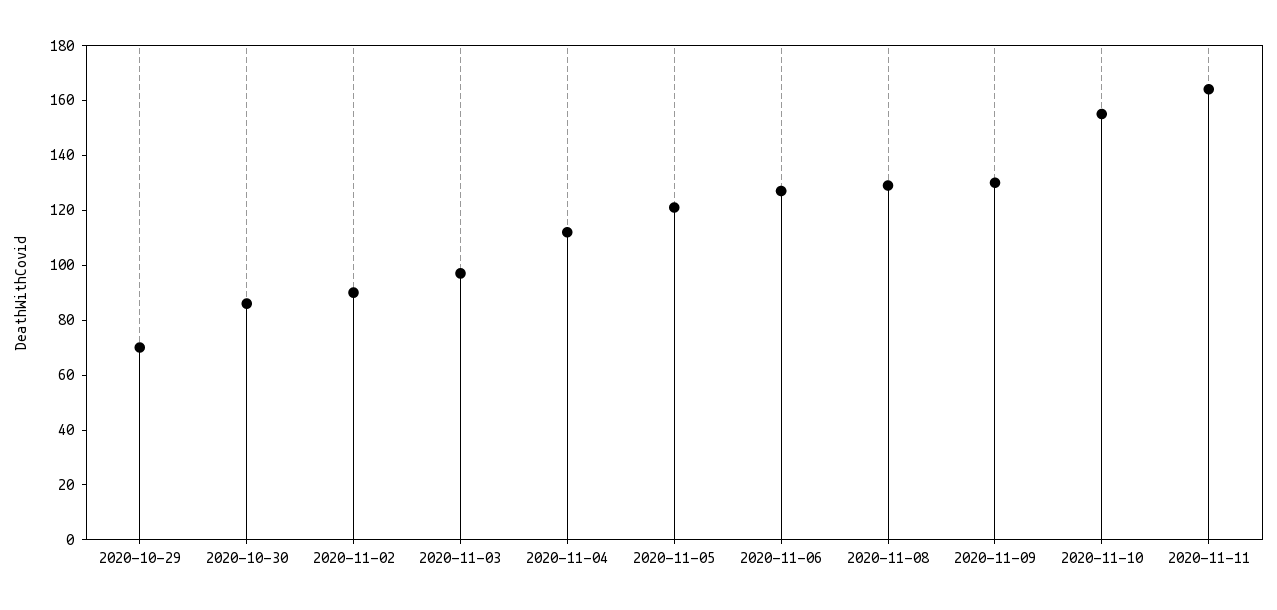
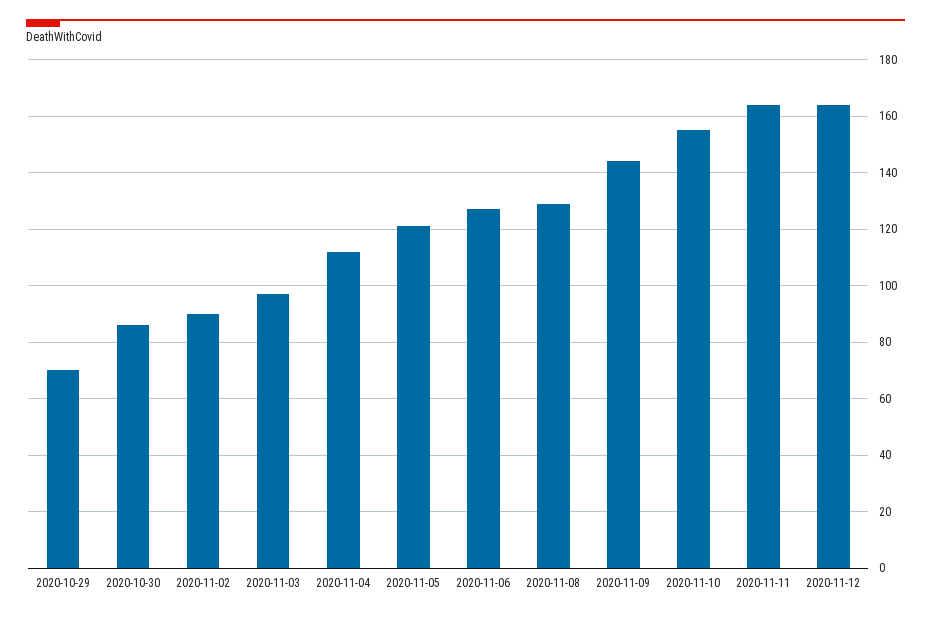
2020-11-09: 130 -> 145
2020-11-12: none -> 165

